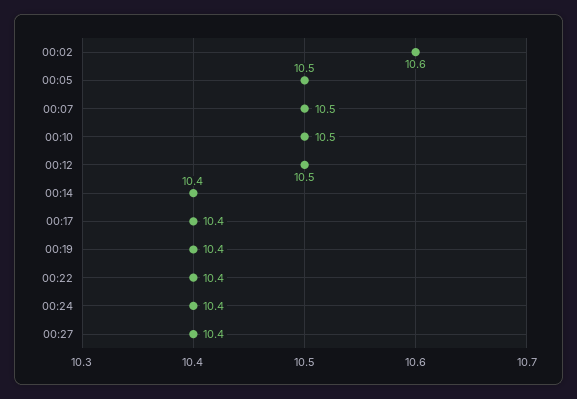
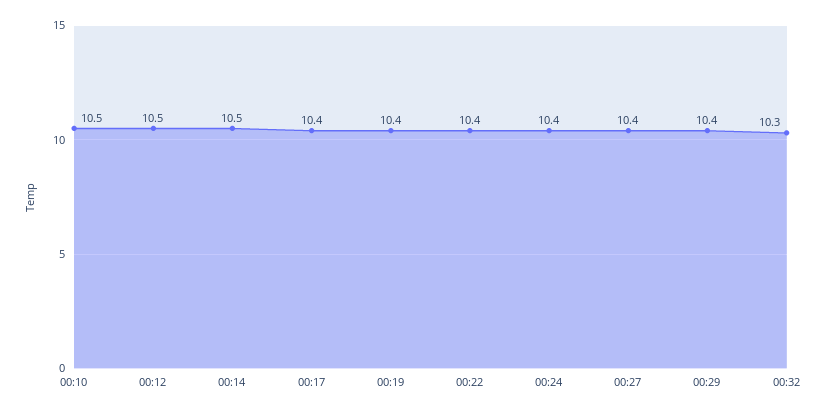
00:02: 10.6 -> none
00:05: 10.5 -> none
00:07: 10.5 -> none
00:14: 10.4 -> 10.5
00:29: none -> 10.4
00:32: none -> 10.3

